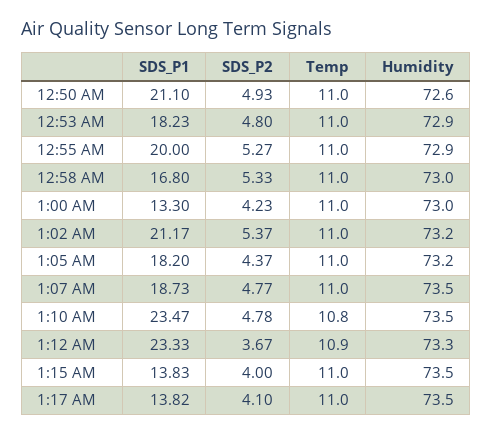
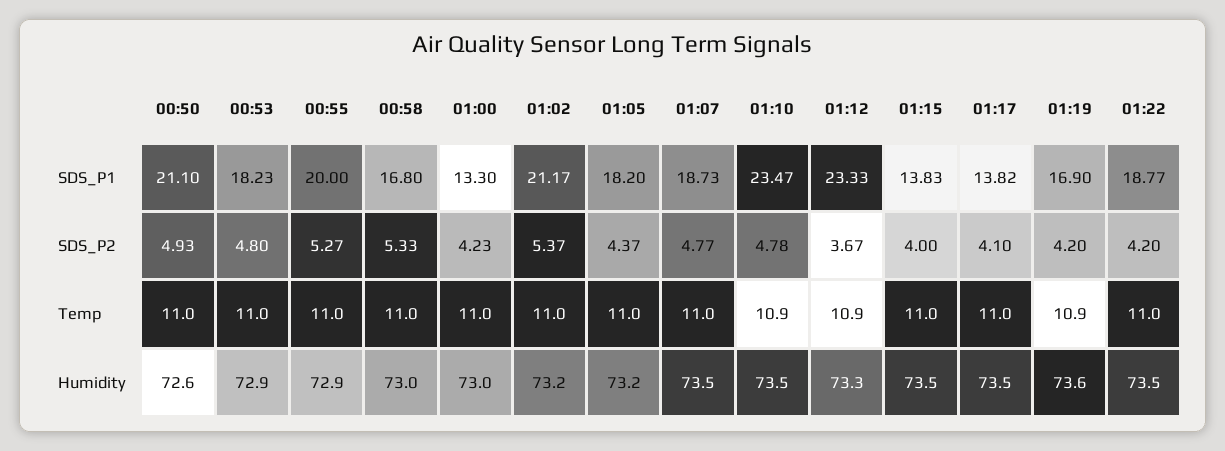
Temp, 1:10 AM: 10.8 -> 10.9
SDS_P1, 01:19: none -> 16.9
SDS_P1, 01:22: none -> 18.77
SDS_P2, 01:19: none -> 4.2
SDS_P2, 01:22: none -> 4.2
Temp, 01:19: none -> 10.9
Temp, 01:22: none -> 11
Humidity, 01:19: none -> 73.6
Humidity, 01:22: none -> 73.5

